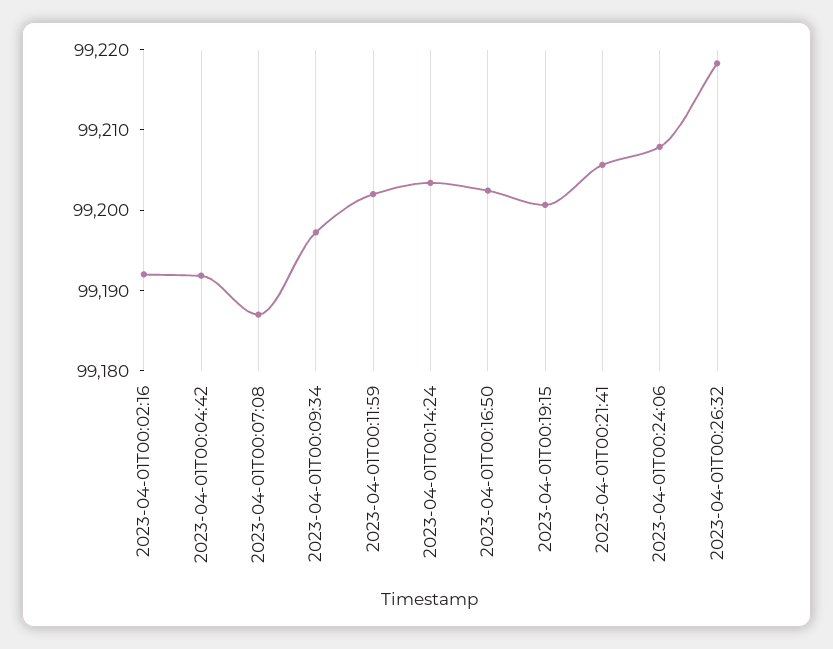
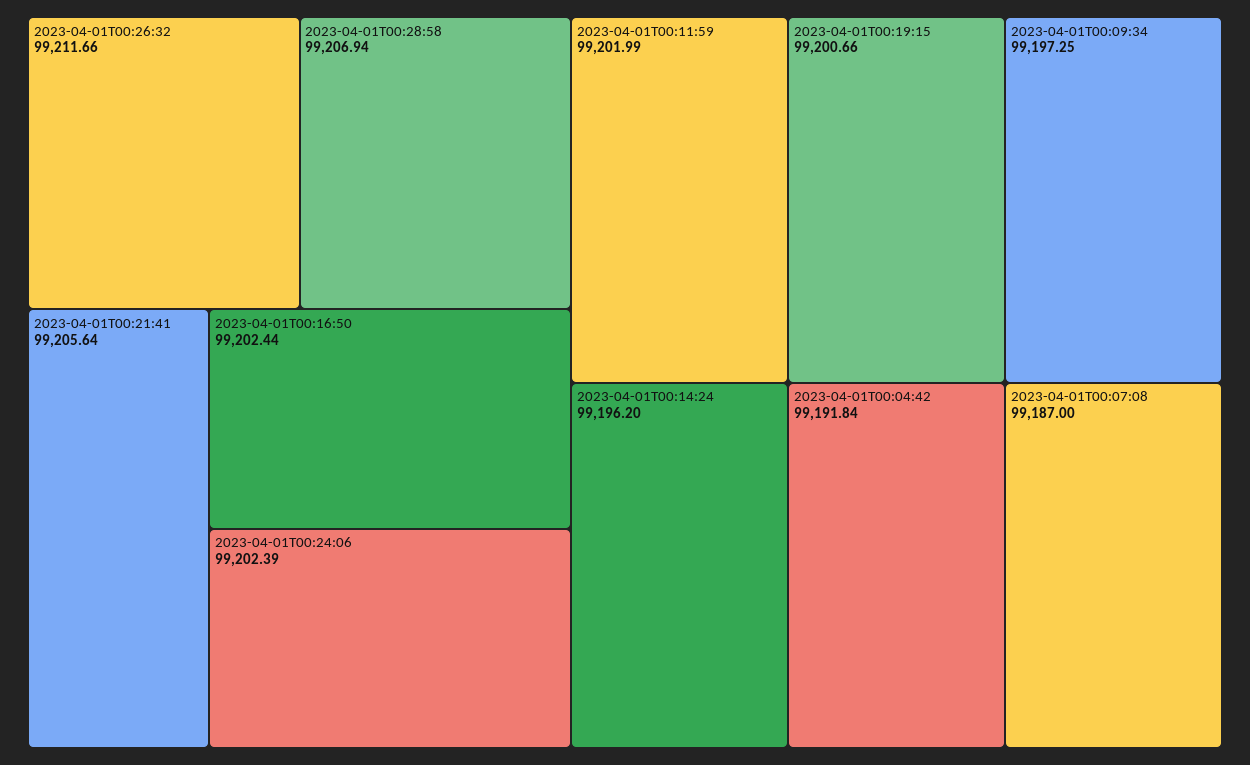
2023-04-01T00:02:16: 99192 -> none
2023-04-01T00:14:24: 99204 -> 99196.2
2023-04-01T00:24:06: 99208 -> 99202.39
2023-04-01T00:26:32: 99218 -> 99211.66
2023-04-01T00:28:58: none -> 99206.94

